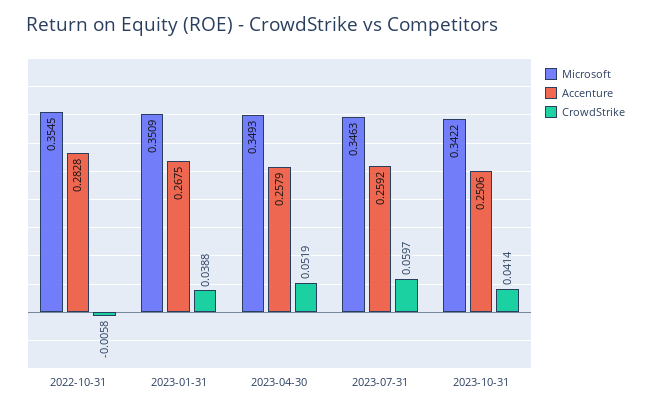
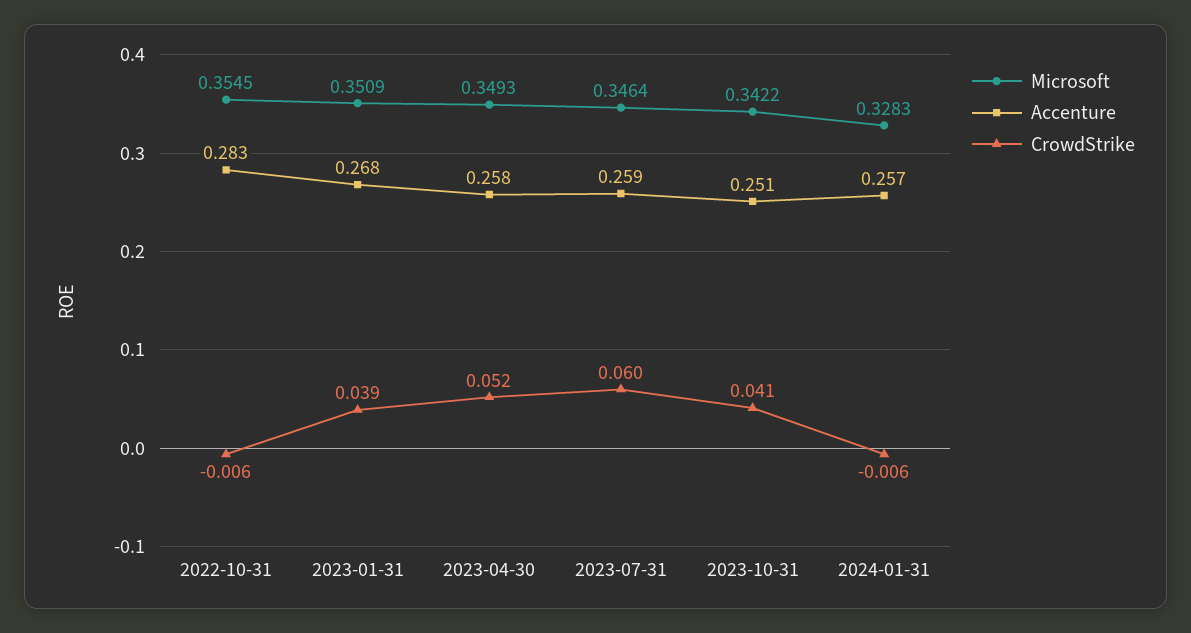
Microsoft, 2023-07-31: 0.3463 -> 0.3464
Microsoft, 2024-01-31: none -> 0.3283
Accenture, 2024-01-31: none -> 0.257
CrowdStrike, 2024-01-31: none -> -0.006

